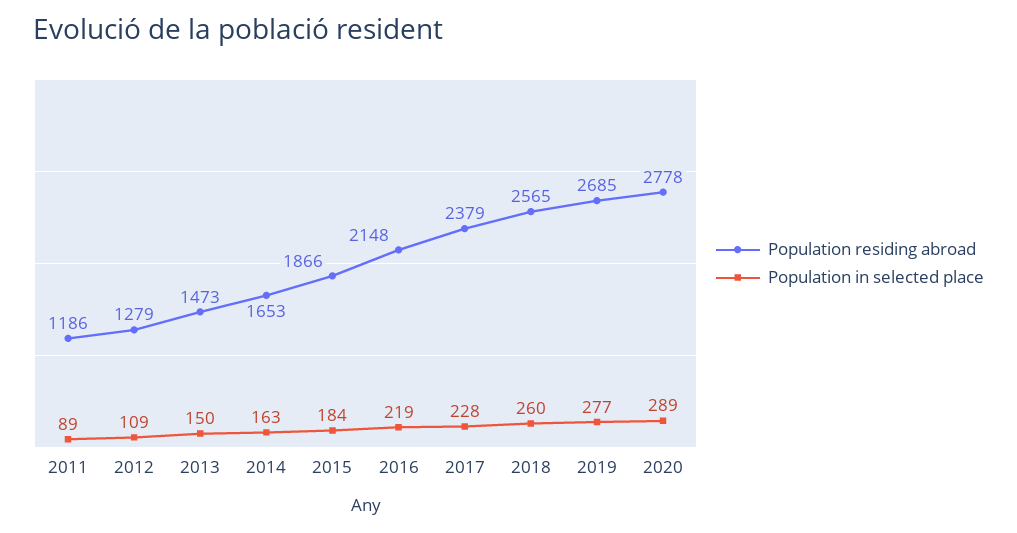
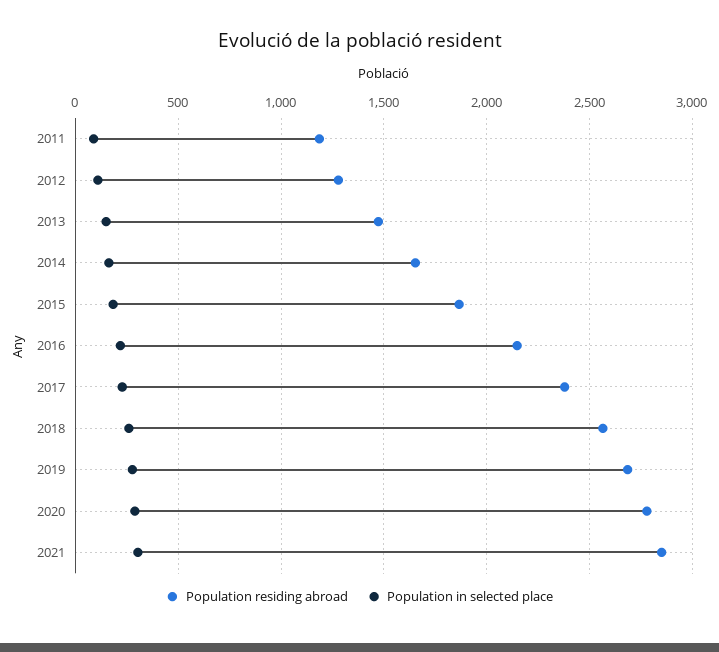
Population residing abroad, 2021: none -> 2850
Population in selected place, 2021: none -> 300

